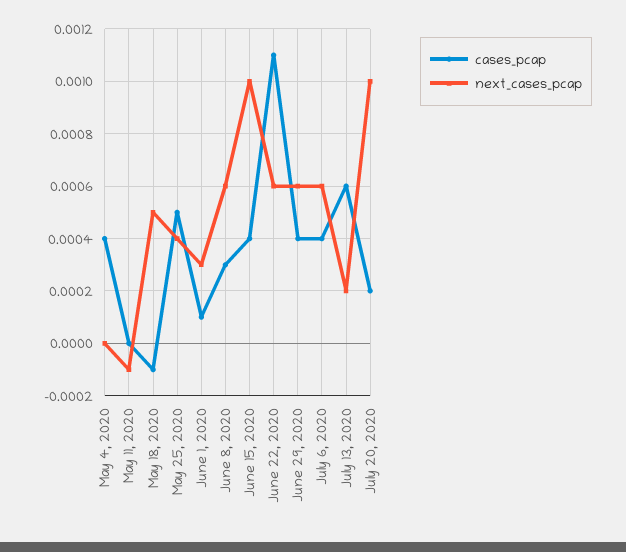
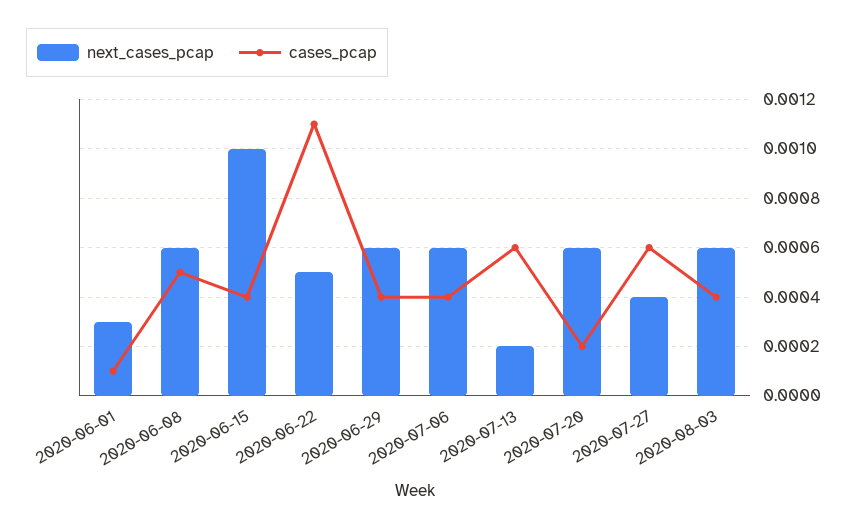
cases_pcap, May 4, 2020: 0.0004 -> none
next_cases_pcap, May 4, 2020: 0 -> none
cases_pcap, May 11, 2020: 0 -> none
next_cases_pcap, May 11, 2020: -0.0001 -> none
cases_pcap, May 18, 2020: -0.0001 -> none
next_cases_pcap, May 18, 2020: 0.0005 -> none
cases_pcap, May 25, 2020: 0.0005 -> none
next_cases_pcap, May 25, 2020: 0.0004 -> none
cases_pcap, June 8, 2020: 0.0003 -> 0.0005
next_cases_pcap, June 22, 2020: 0.0006 -> 0.0005
next_cases_pcap, July 20, 2020: 0.001 -> 0.0006
next_cases_pcap, 2020-07-27: none -> 0.0004
cases_pcap, 2020-07-27: none -> 0.0006
next_cases_pcap, 2020-08-03: none -> 0.0006
cases_pcap, 2020-08-03: none -> 0.0004

